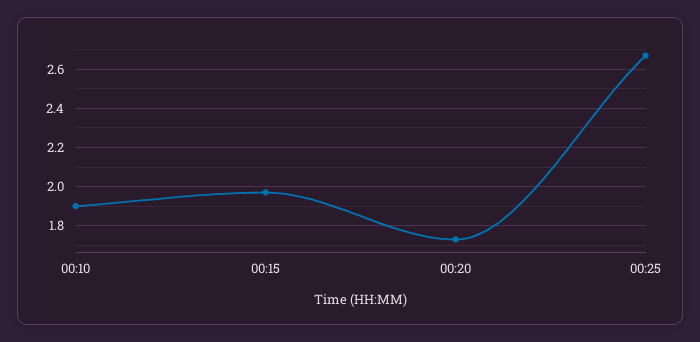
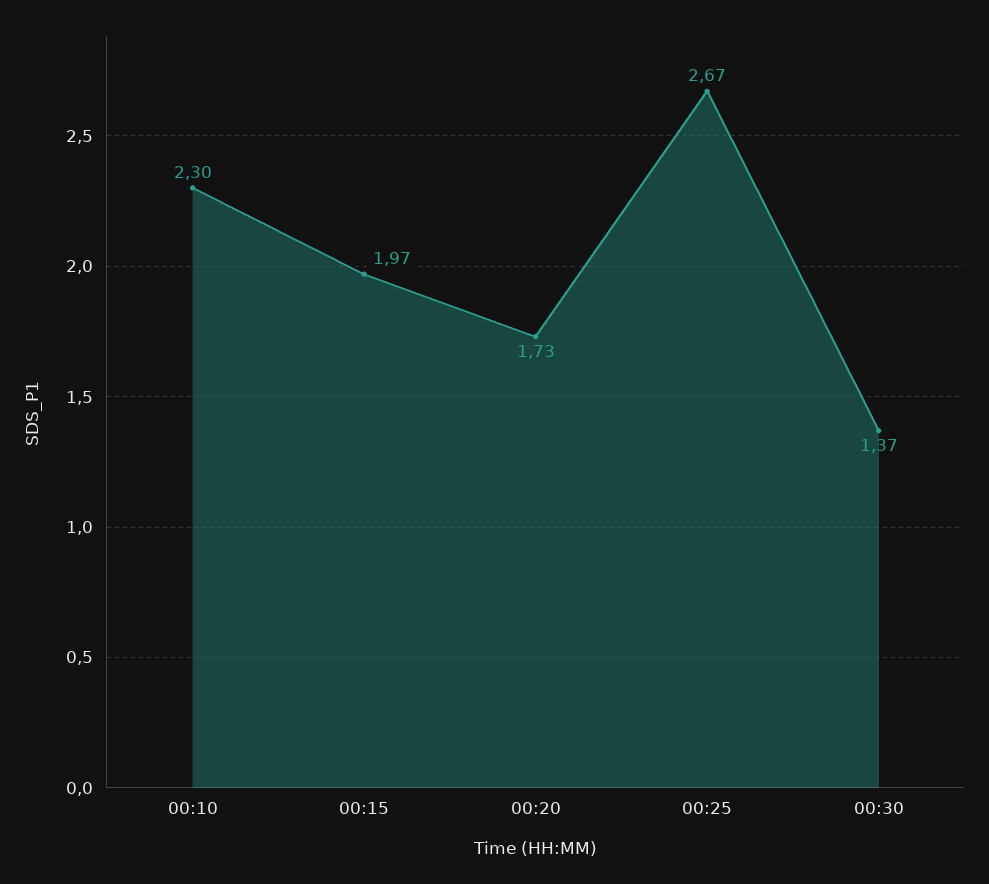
00:10: 1.9 -> 2.3
00:30: none -> 1.37

